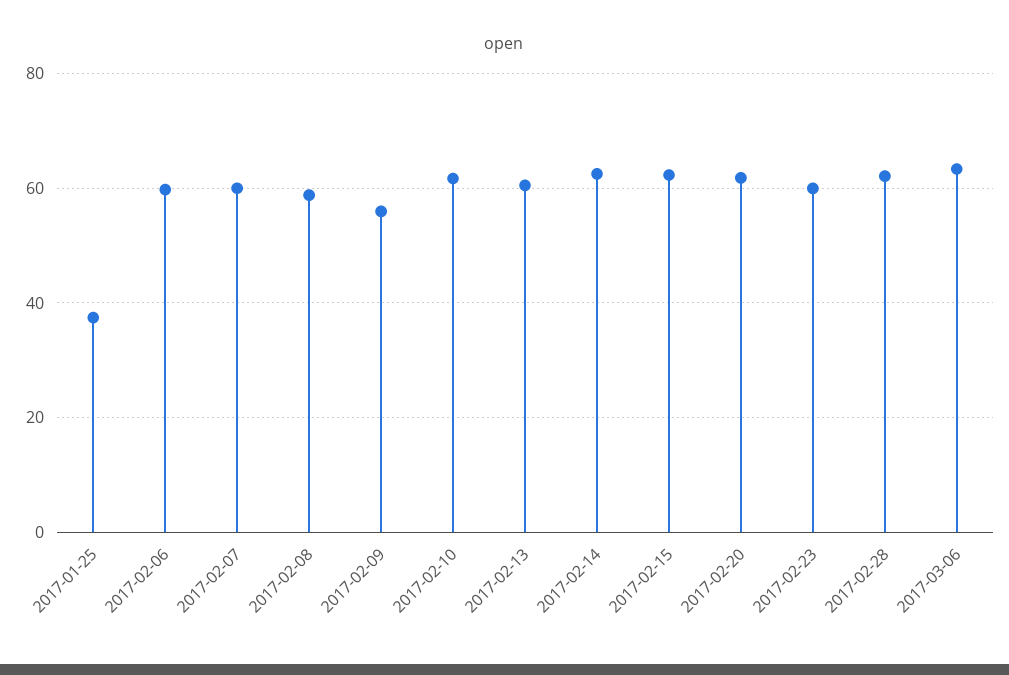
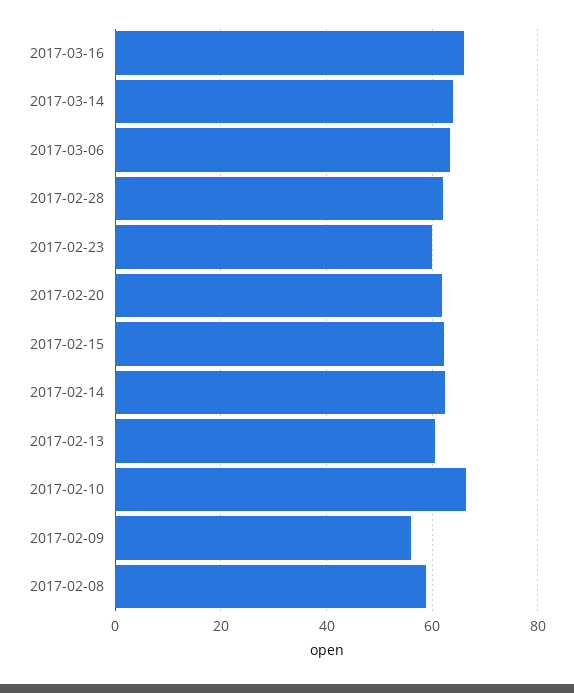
2017-01-25: 38 -> none
2017-02-06: 60 -> none
2017-02-07: 60 -> none
2017-02-10: 62 -> 66
2017-03-16: none -> 66
2017-03-14: none -> 64

